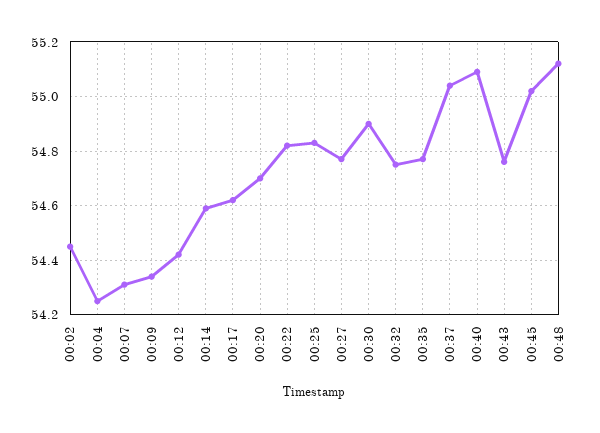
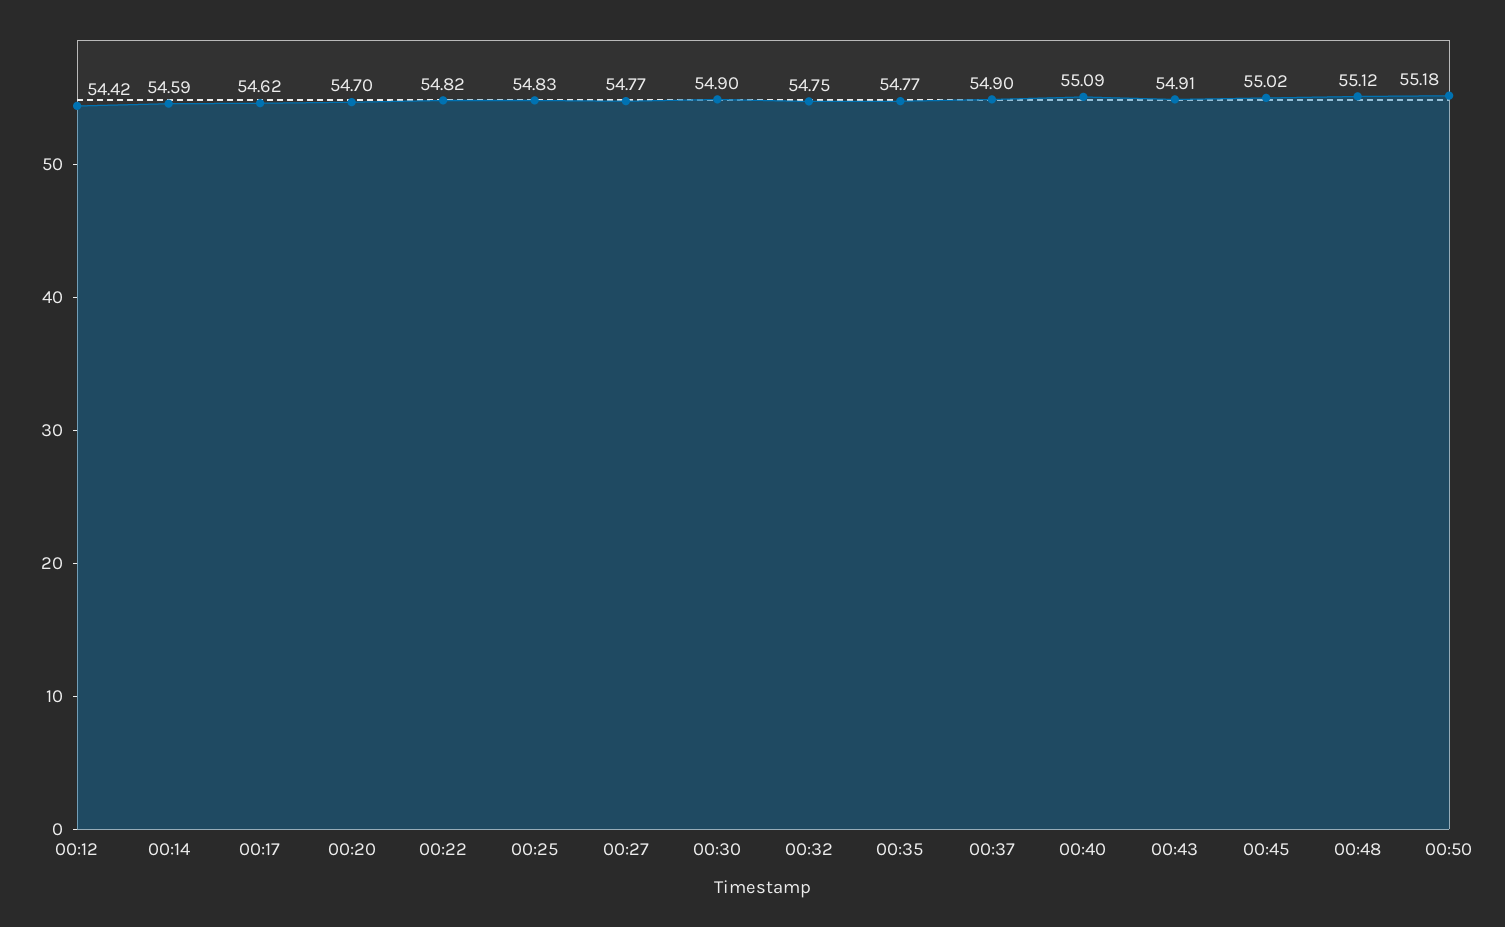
00:02: 54.45 -> none
00:04: 54.25 -> none
00:07: 54.3 -> none
00:09: 54.35 -> none
00:37: 55.05 -> 54.9
00:43: 54.75 -> 54.91
00:50: none -> 55.18

